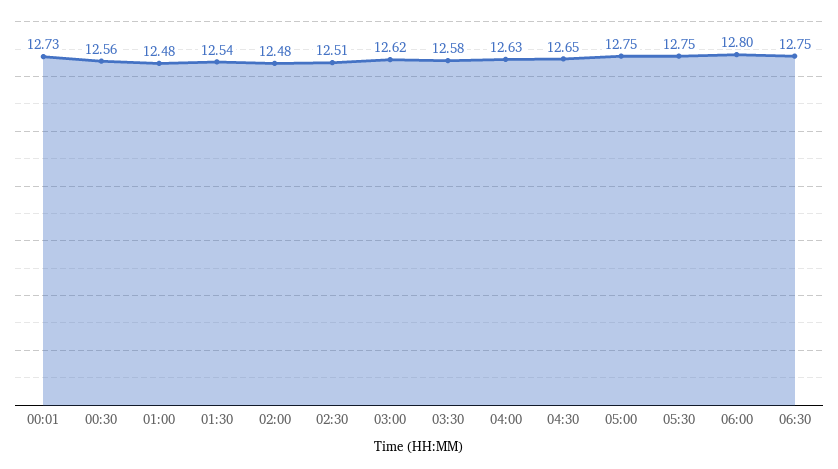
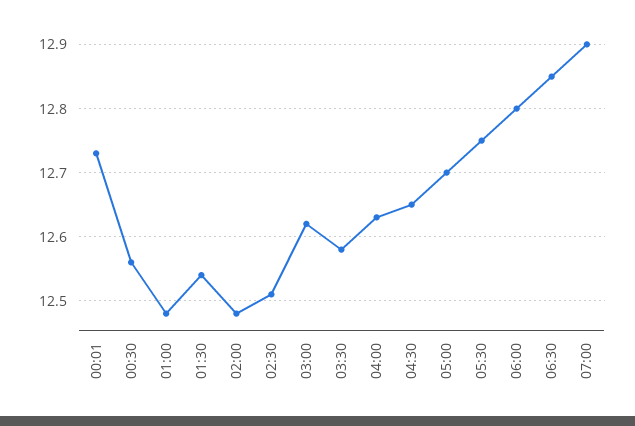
05:00: 12.75 -> 12.7
06:30: 12.75 -> 12.85
07:00: none -> 12.9

